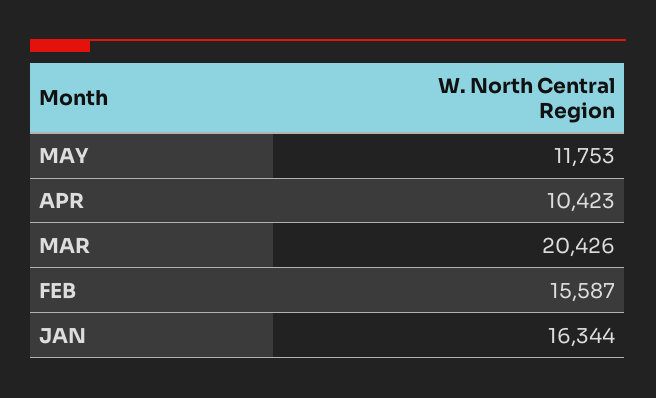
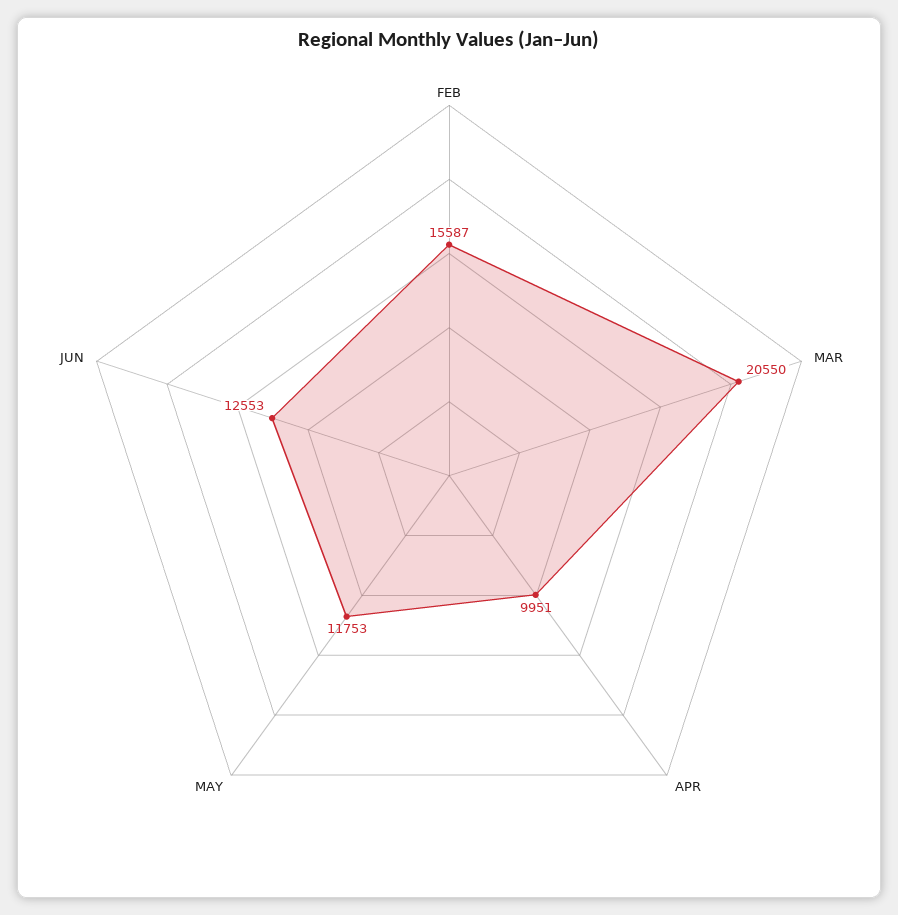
APR: 10423 -> 9951
MAR: 20426 -> 20550
JAN: 16344 -> none
JUN: none -> 12553

